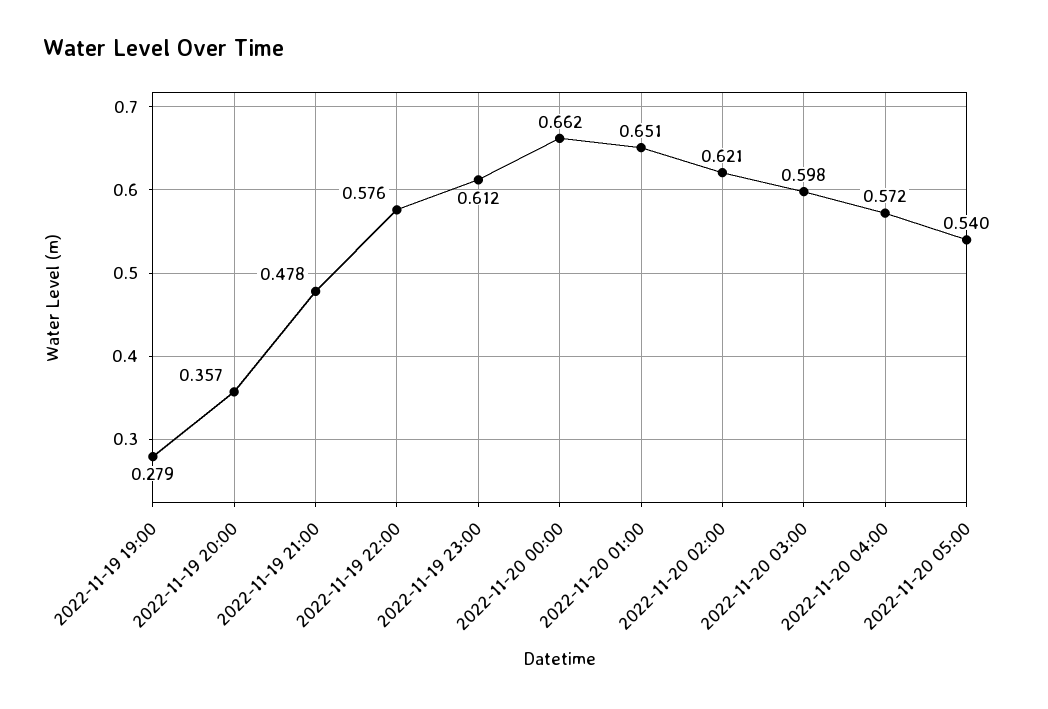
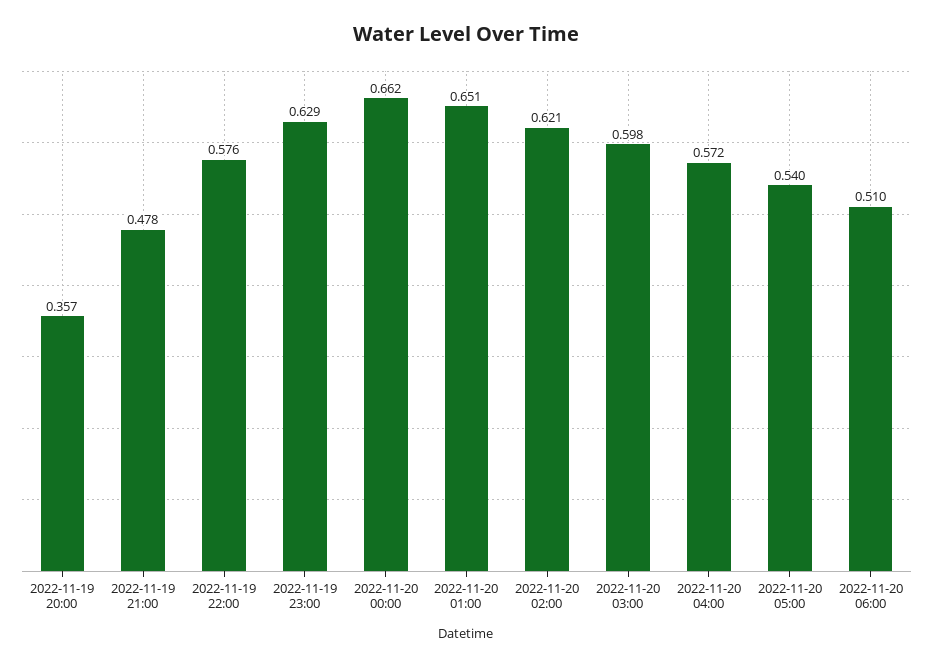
2022-11-19 19:00: 0.279 -> none
2022-11-19 23:00: 0.612 -> 0.629
2022-11-20 06:00: none -> 0.51

